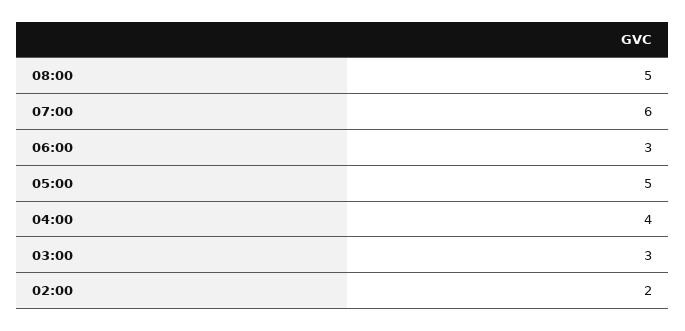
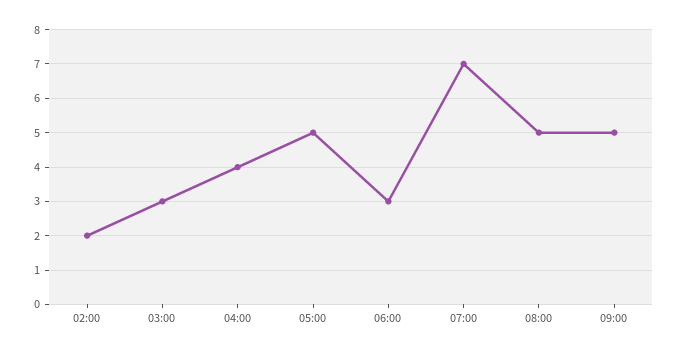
07:00: 6 -> 7
09:00: none -> 5

